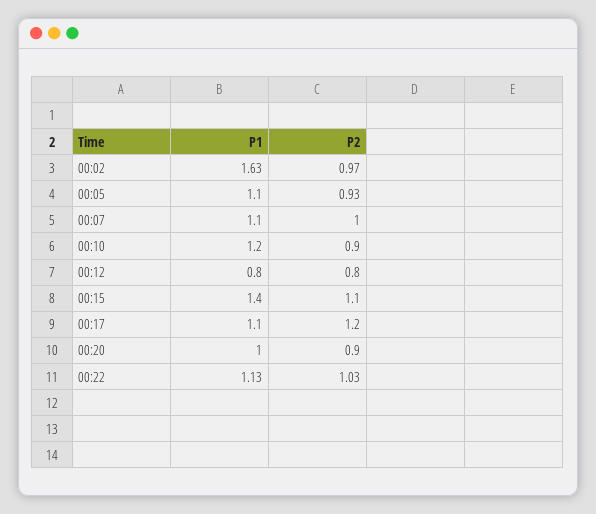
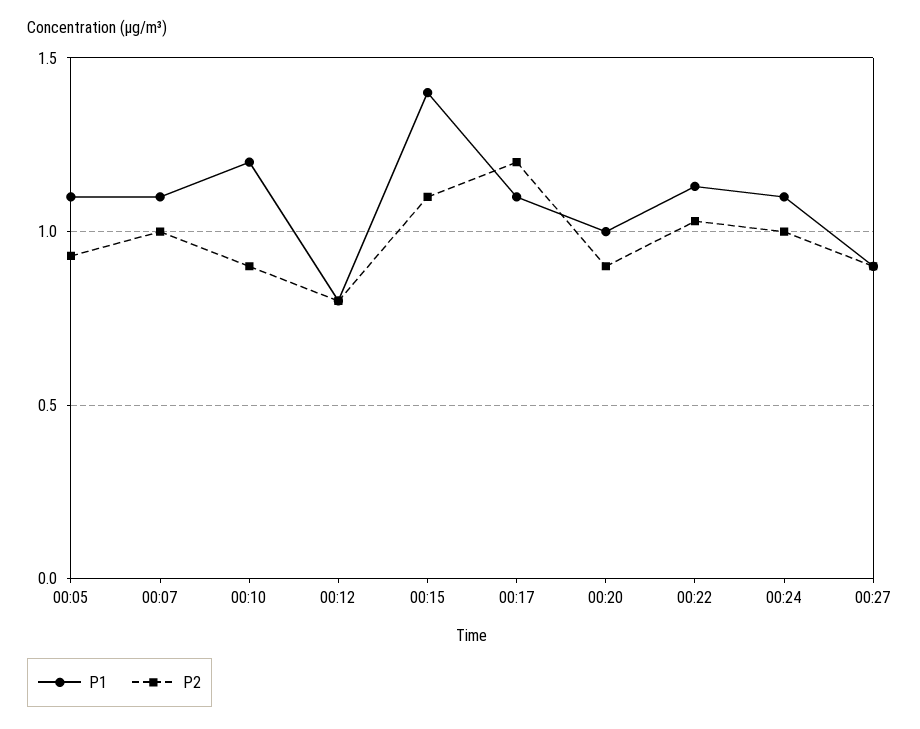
P1, 00:02: 1.63 -> none
P2, 00:02: 0.97 -> none
P1, 00:24: none -> 1.1
P2, 00:24: none -> 1
P1, 00:27: none -> 0.9
P2, 00:27: none -> 0.9

